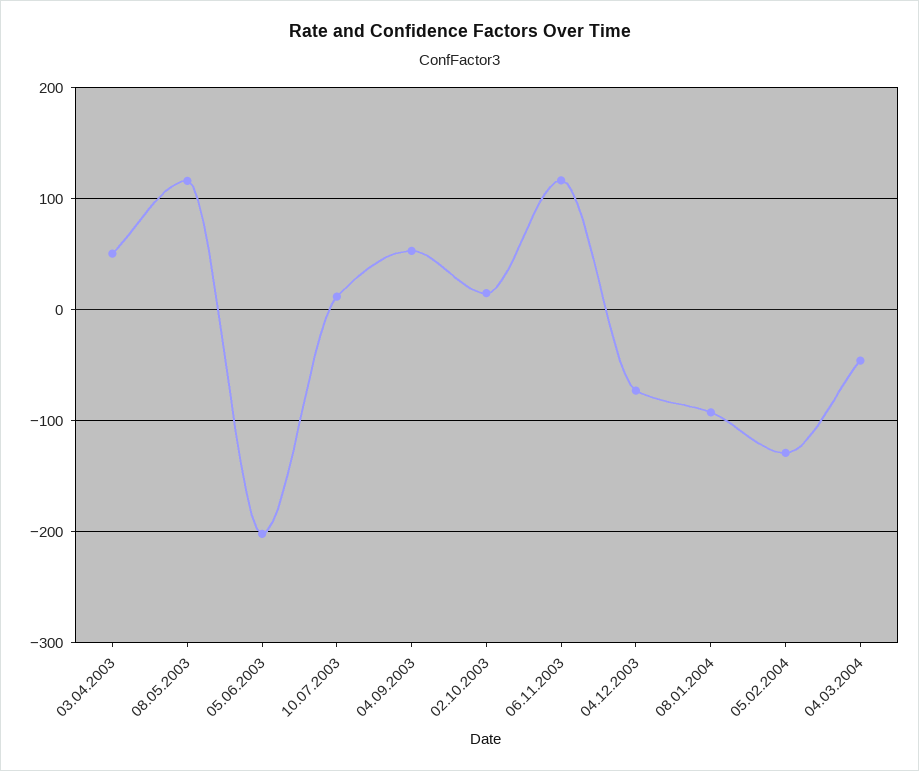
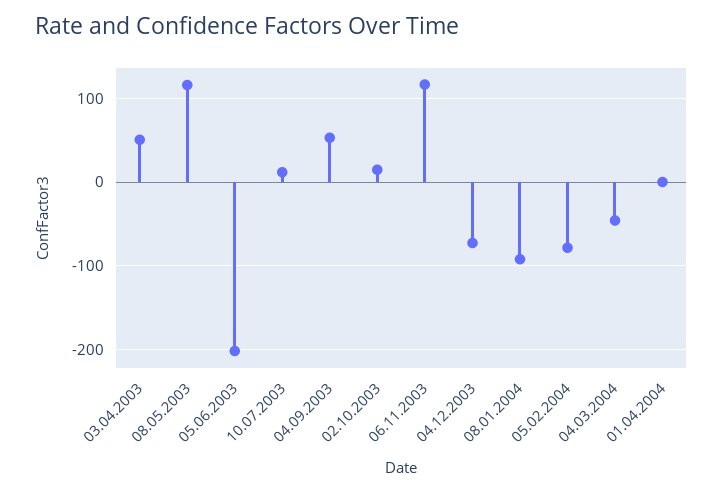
05.02.2004: -130 -> -80
01.04.2004: none -> 0

